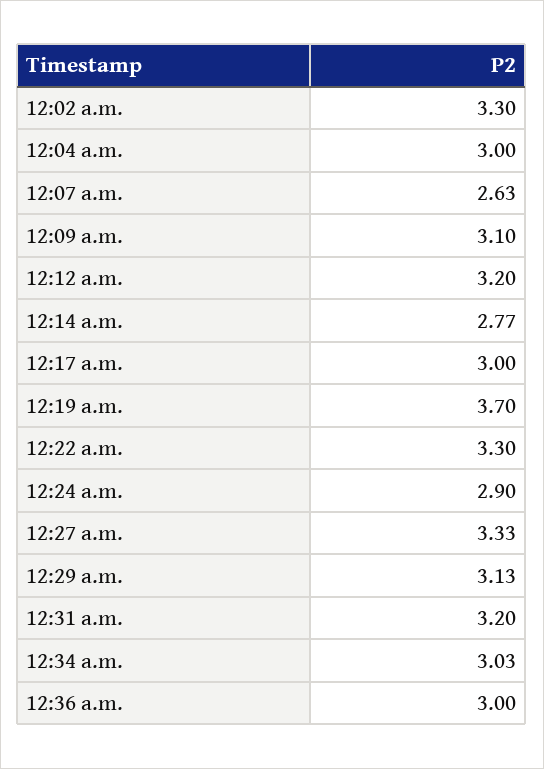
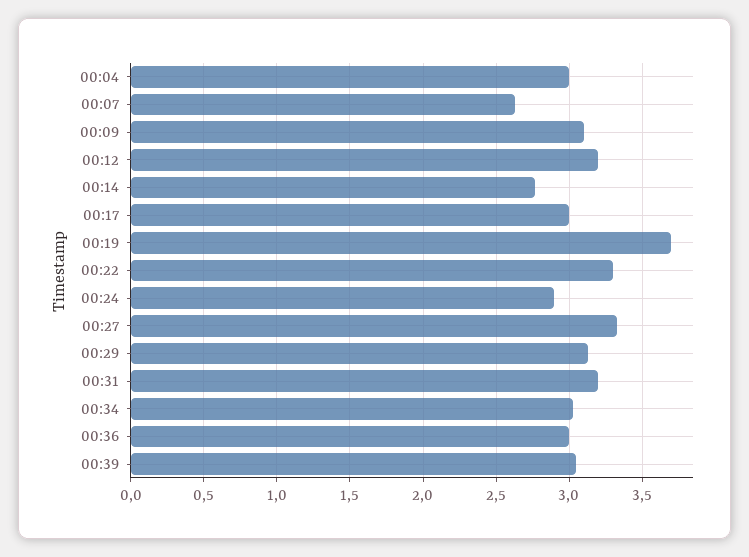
12:02 a.m.: 3.3 -> none
00:39: none -> 3.05

